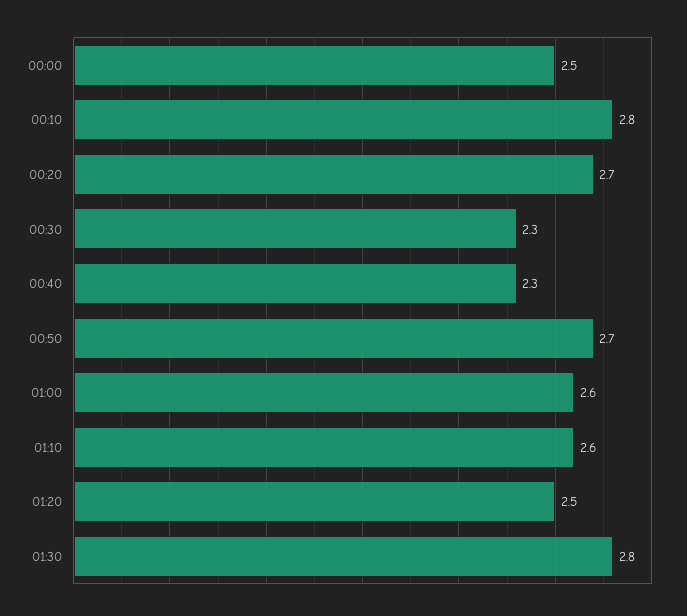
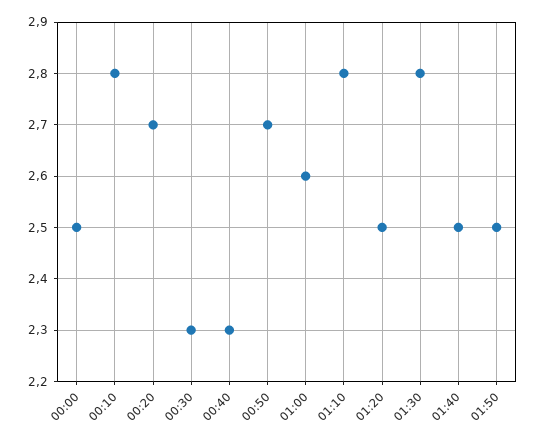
01:10: 2.6 -> 2.8
01:40: none -> 2.5
01:50: none -> 2.5

